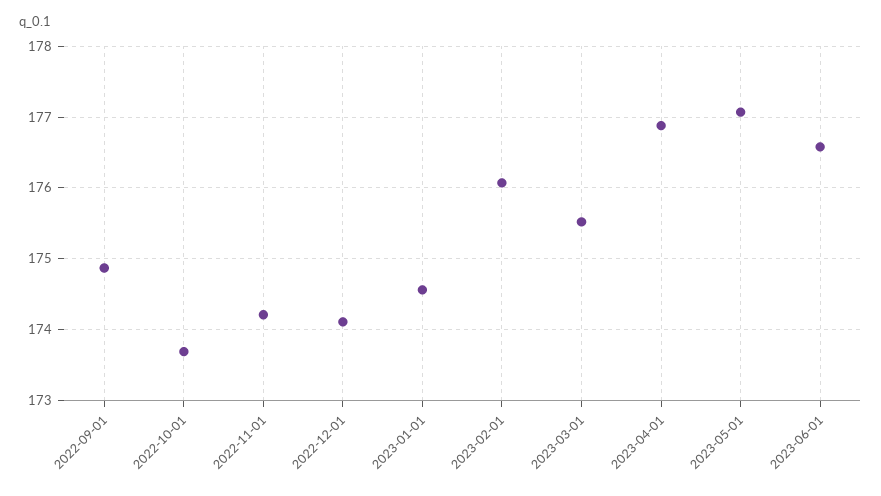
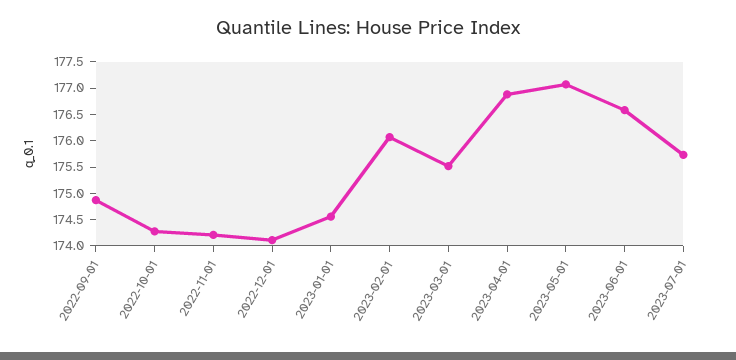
2022-10-01: 173.7 -> 174.25
2023-07-01: none -> 175.75

